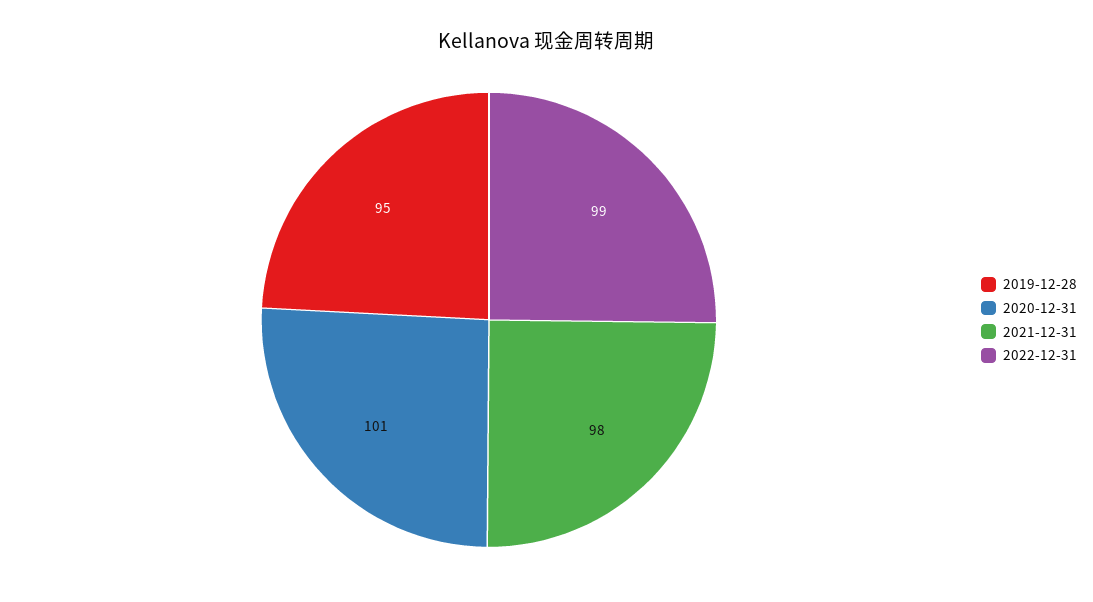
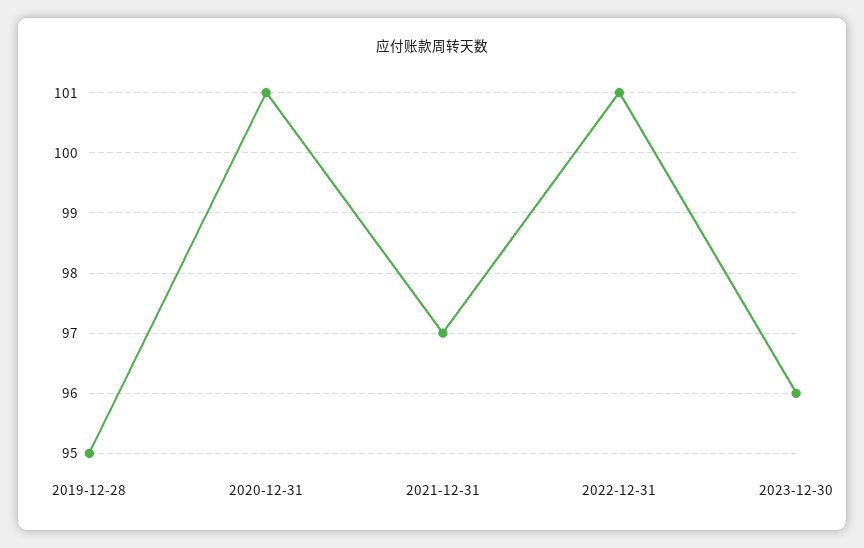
2021-12-31: 98 -> 97
2022-12-31: 99 -> 101
2023-12-30: none -> 96

